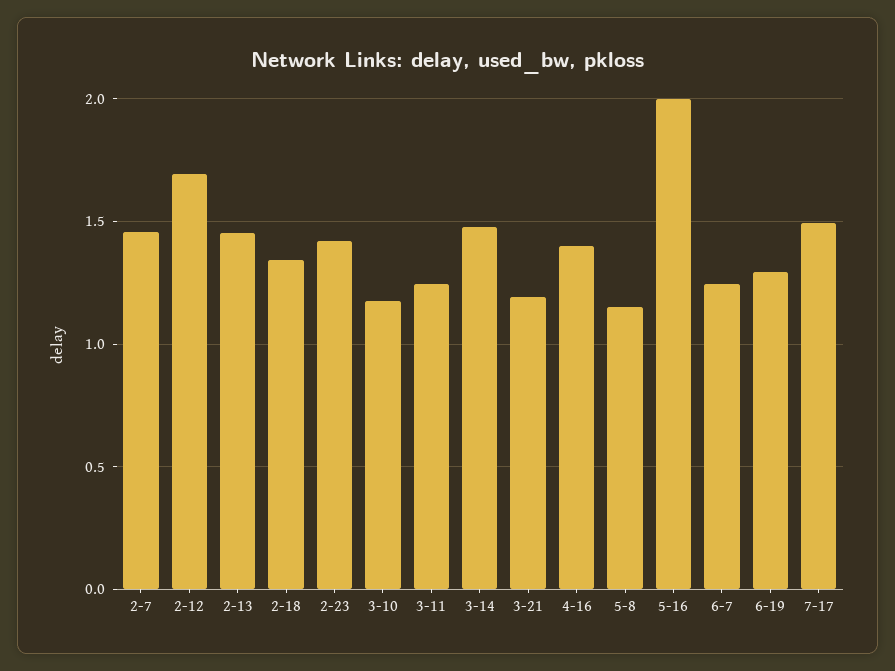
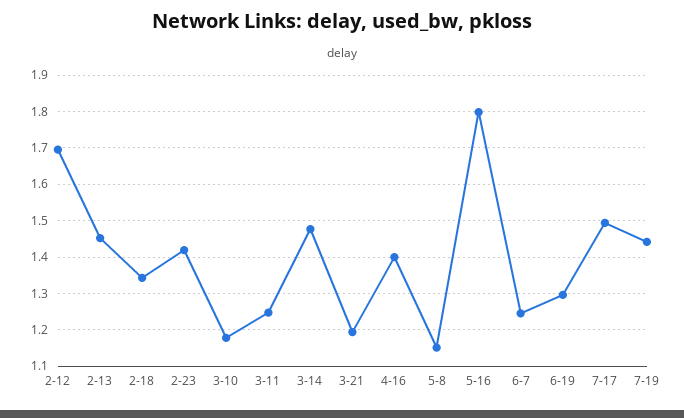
2-7: 1.45 -> none
5-16: 2 -> 1.8
7-19: none -> 1.44

